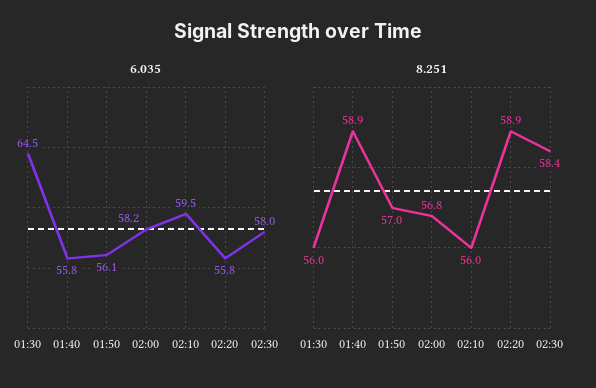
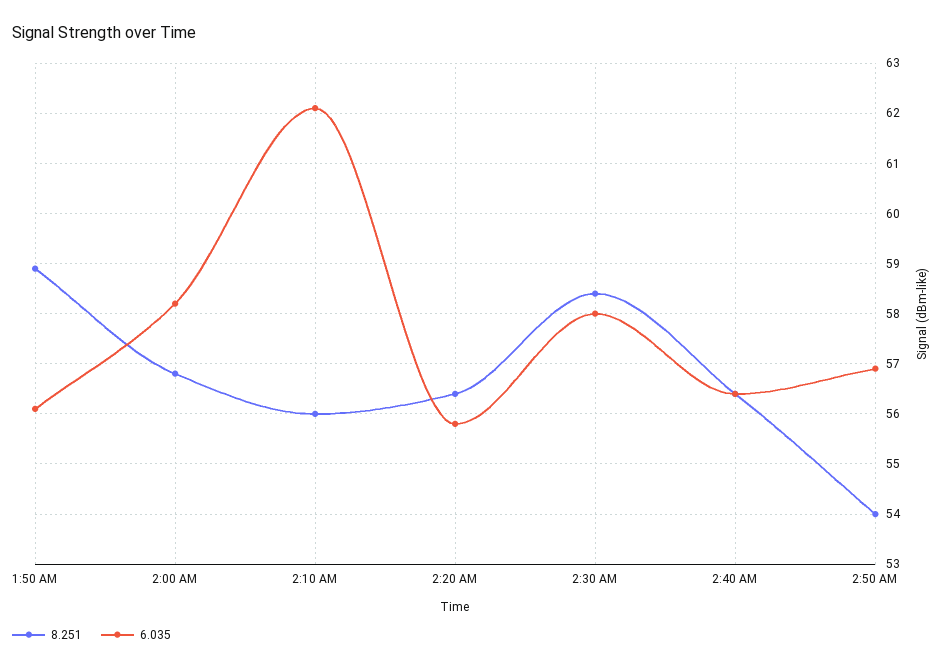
6.035, 01:30: 64.5 -> none
6.035, 01:40: 55.8 -> none
6.035, 02:10: 59.5 -> 62
8.251, 01:30: 56 -> none
8.251, 01:40: 58.9 -> none
8.251, 01:50: 57 -> 59
8.251, 02:20: 58.9 -> 56.5
8.251, 2:40 AM: none -> 56.5
6.035, 2:40 AM: none -> 56.5
8.251, 2:50 AM: none -> 54
6.035, 2:50 AM: none -> 57

